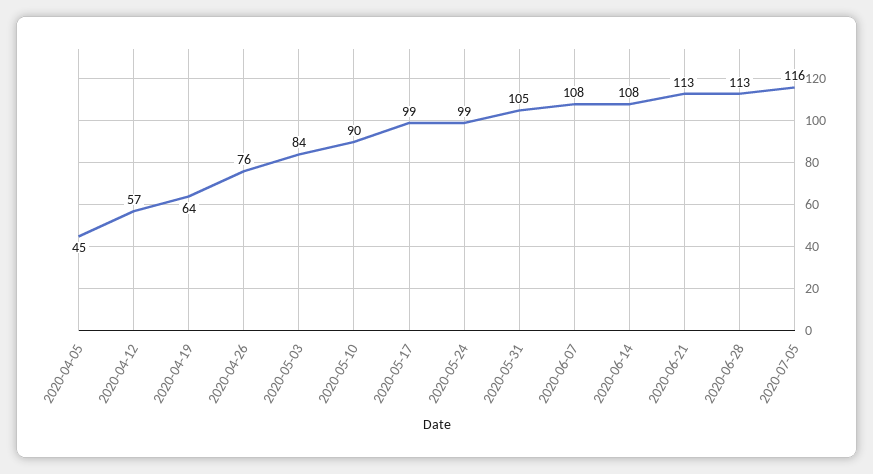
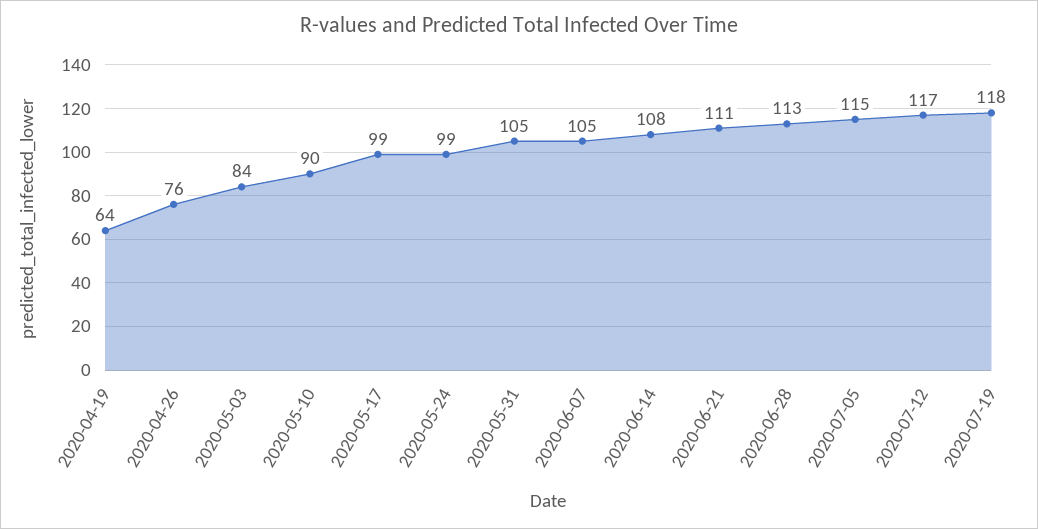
2020-04-05: 45 -> none
2020-04-12: 57 -> none
2020-06-07: 108 -> 105
2020-06-21: 113 -> 111
2020-07-05: 116 -> 115
2020-07-12: none -> 117
2020-07-19: none -> 118

